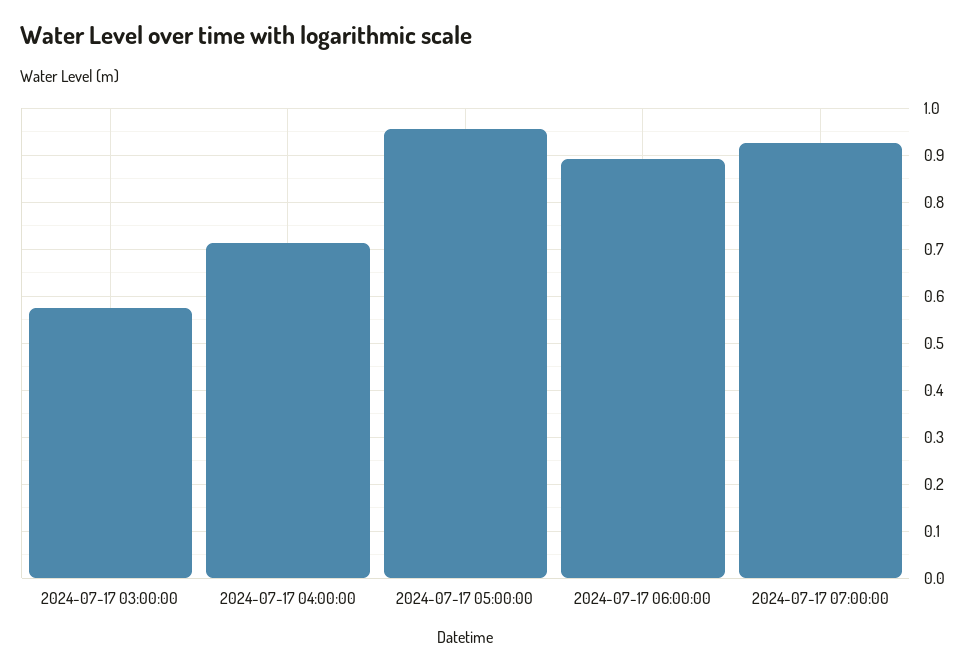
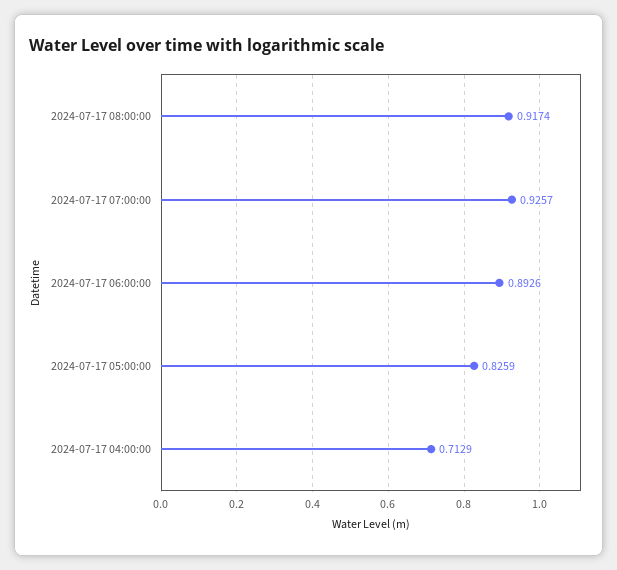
2024-07-17 03:00:00: 0.58 -> none
2024-07-17 05:00:00: 0.96 -> 0.8259
2024-07-17 08:00:00: none -> 0.9174

